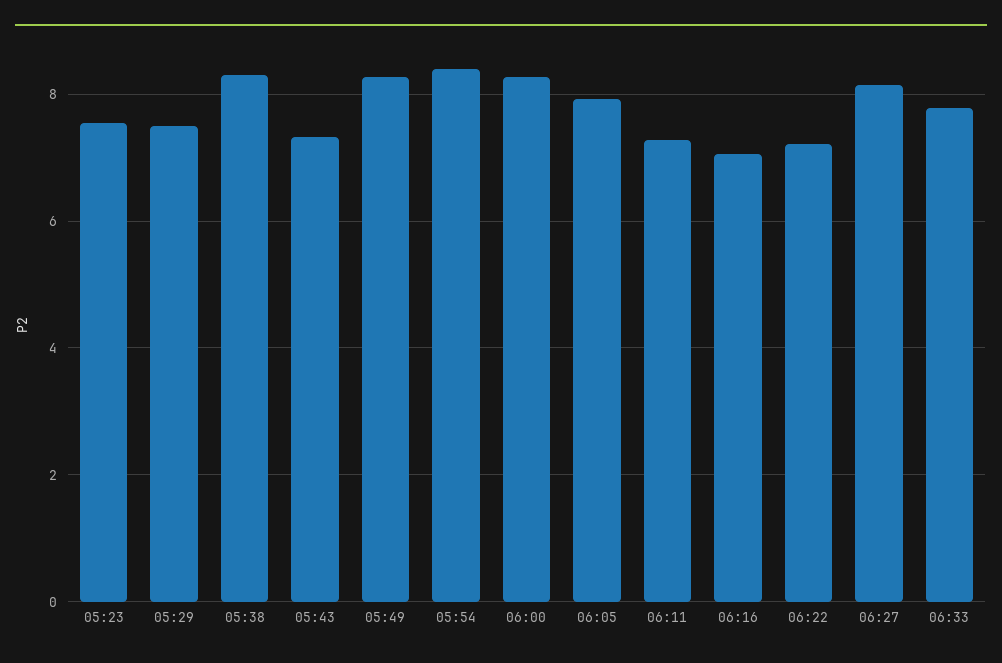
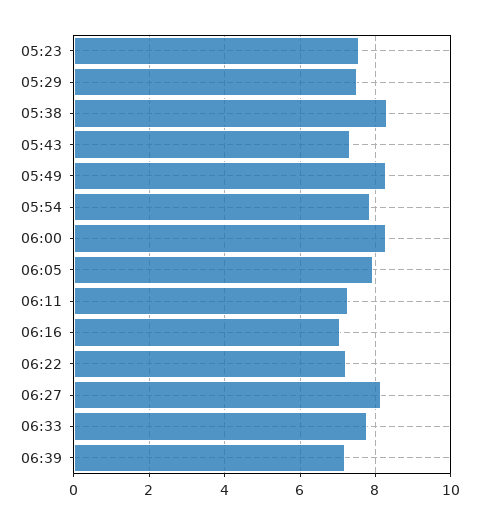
05:54: 8.4 -> 7.8
06:39: none -> 7.2

